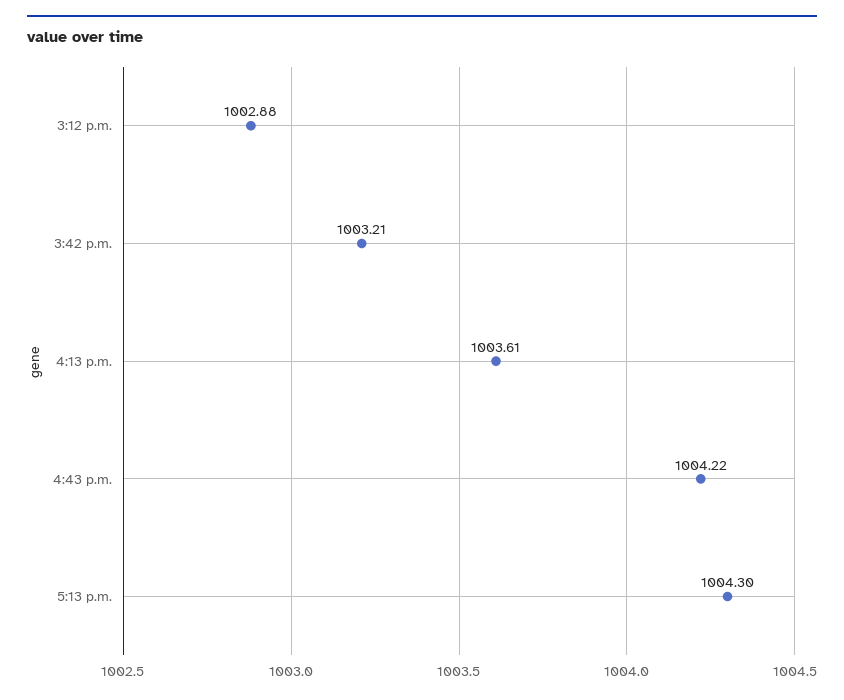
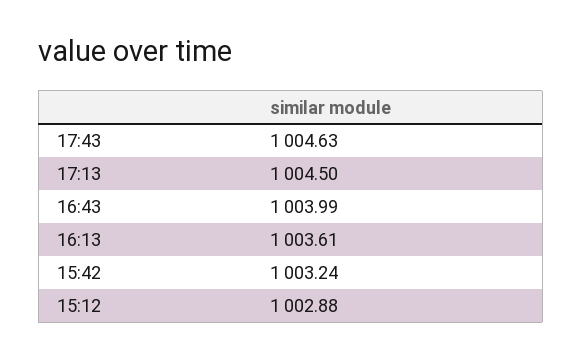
3:42 p.m.: 1003.21 -> 1003.24
4:43 p.m.: 1004.22 -> 1003.99
5:13 p.m.: 1004.3 -> 1004.5
17:43: none -> 1004.63

